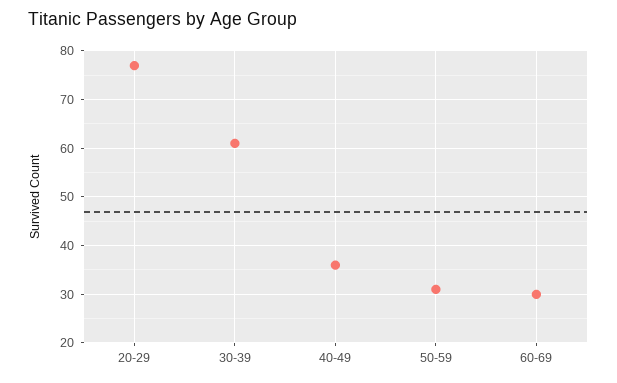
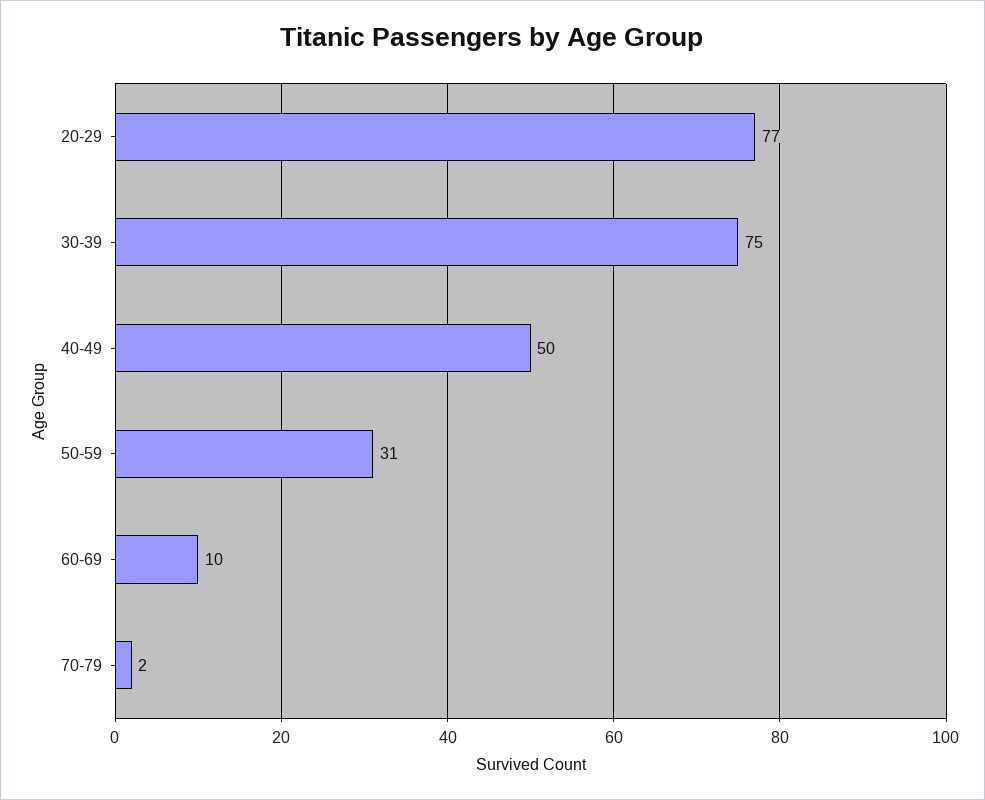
30-39: 60 -> 75
40-49: 35 -> 50
60-69: 30 -> 10
70-79: none -> 2

